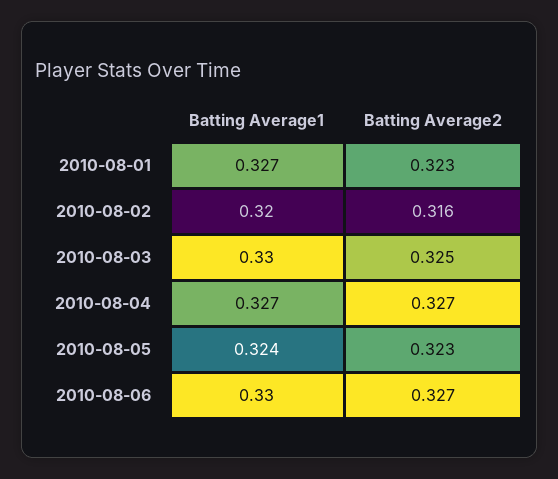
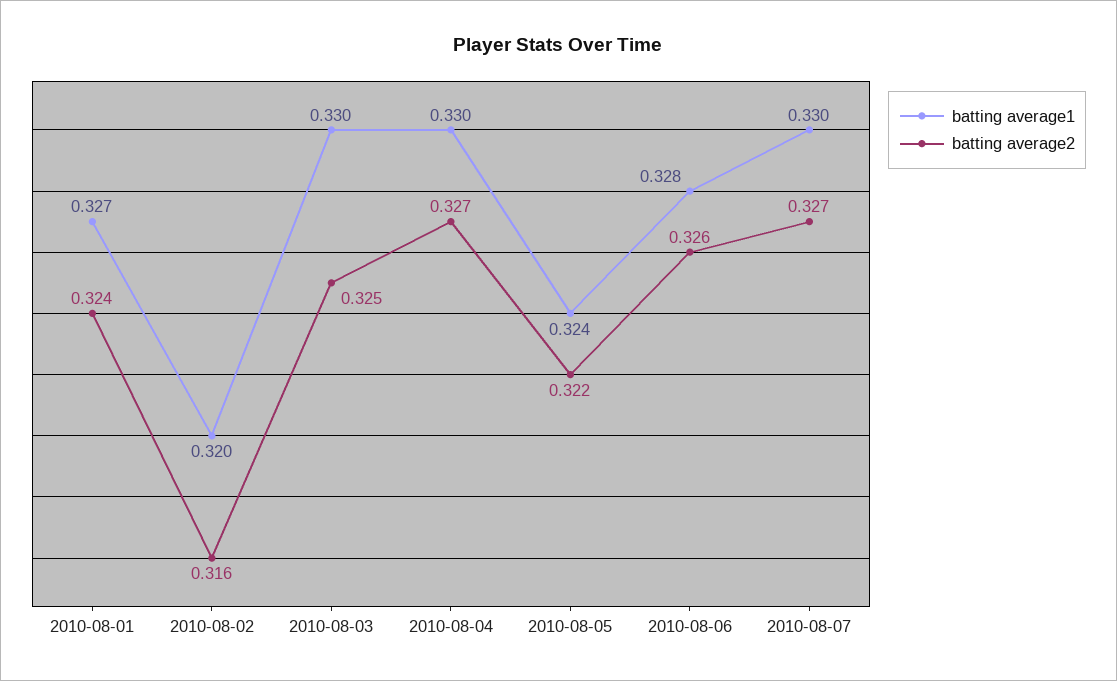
Batting Average2, 2010-08-01: 0.323 -> 0.324
Batting Average1, 2010-08-04: 0.327 -> 0.33
Batting Average2, 2010-08-05: 0.323 -> 0.322
Batting Average1, 2010-08-06: 0.33 -> 0.328
Batting Average2, 2010-08-06: 0.327 -> 0.326
Batting Average1, 2010-08-07: none -> 0.33
Batting Average2, 2010-08-07: none -> 0.327

